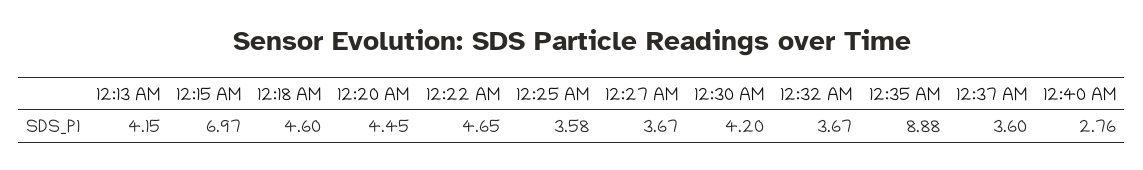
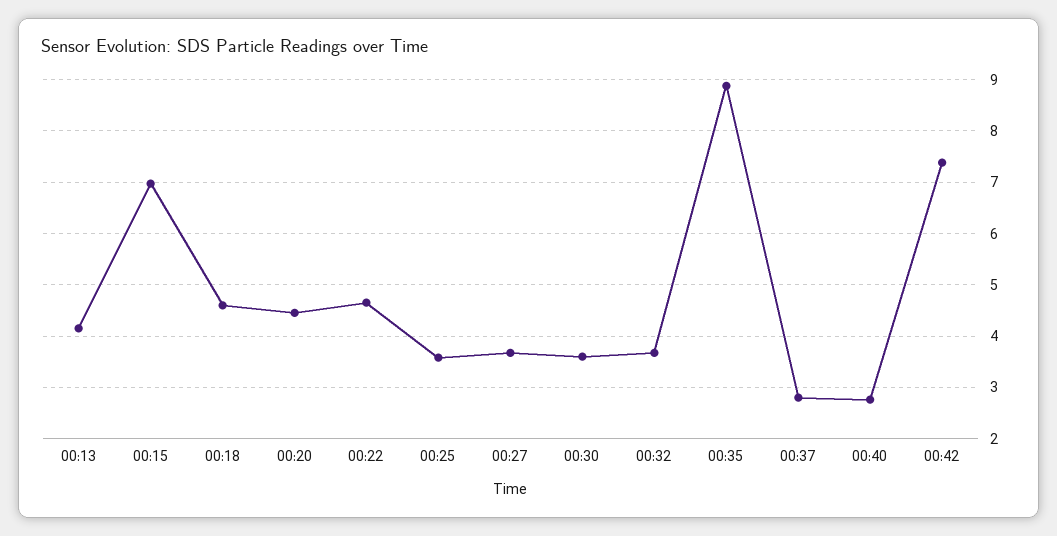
12:30 AM: 4.2 -> 3.6
12:37 AM: 3.6 -> 2.8
00:42: none -> 7.4

